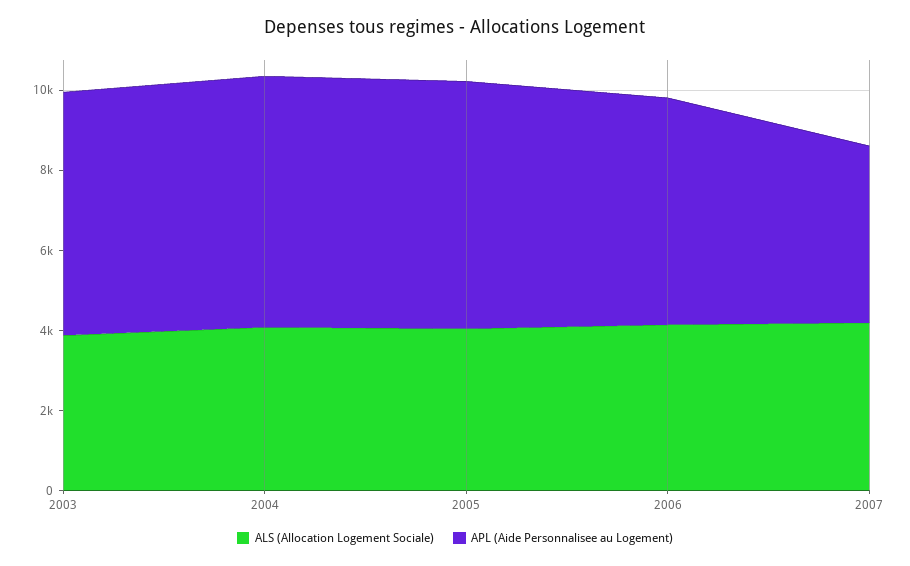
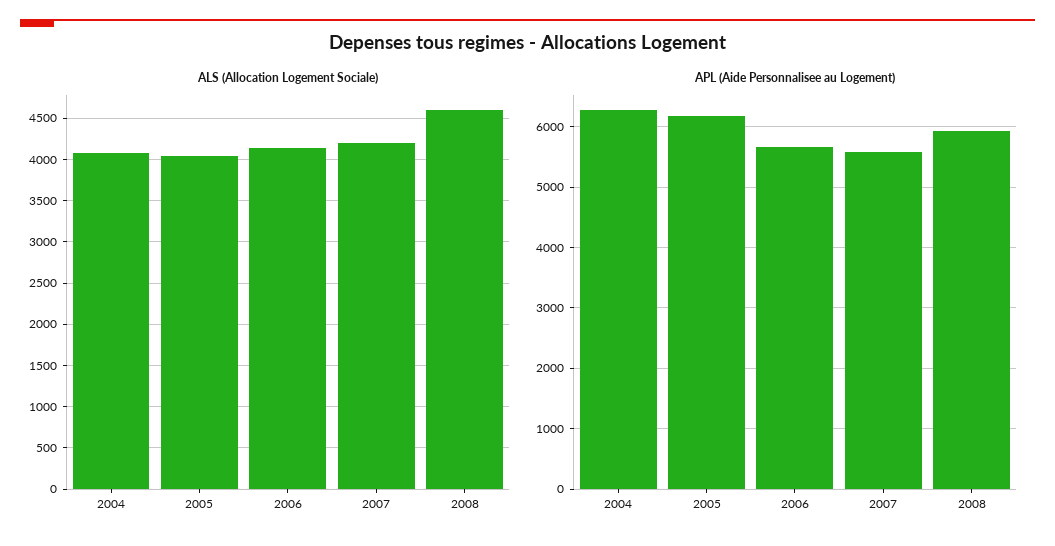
ALS (Allocation Logement Sociale), 2003: 4000 -> none
APL (Aide Personnalisee au Logement), 2003: 6000 -> none
APL (Aide Personnalisee au Logement), 2007: 4500 -> 5600
ALS (Allocation Logement Sociale), 2008: none -> 4600
APL (Aide Personnalisee au Logement), 2008: none -> 5900

